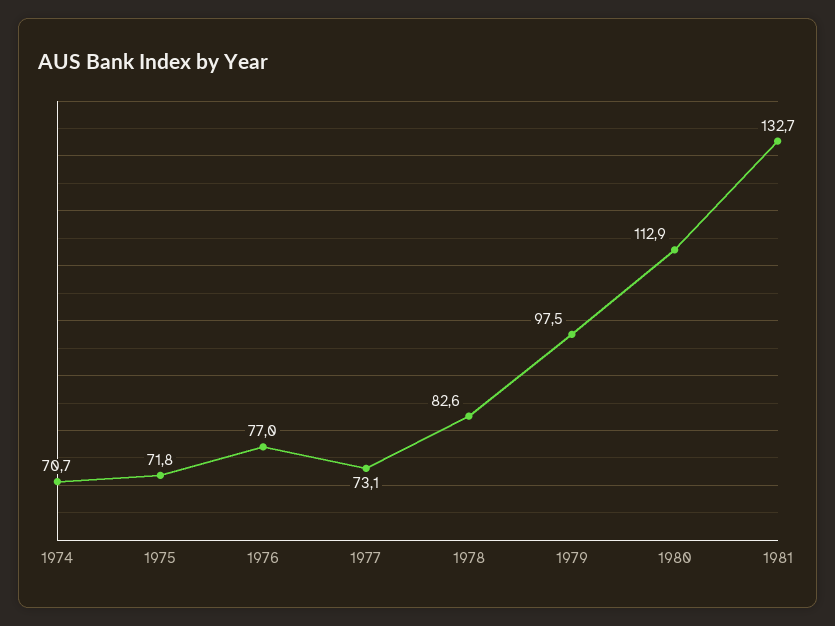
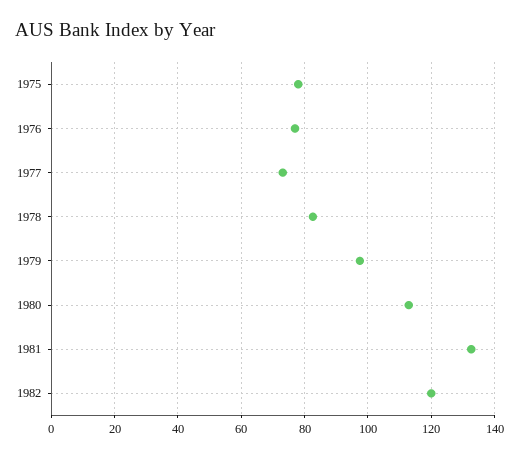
1974: 70.7 -> none
1975: 71.8 -> 78
1982: none -> 120

